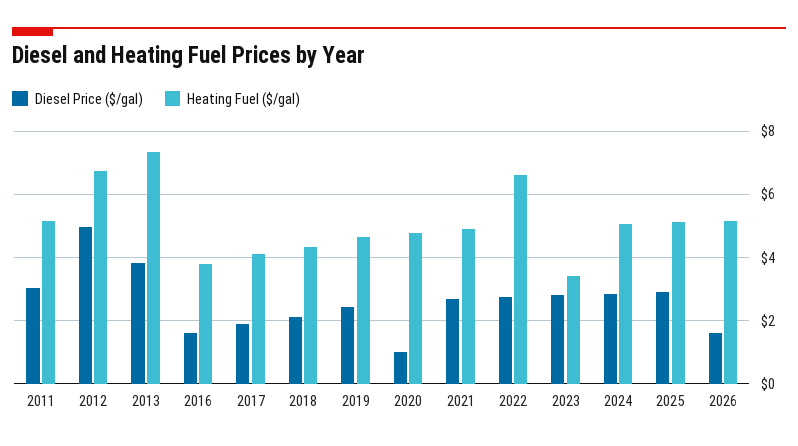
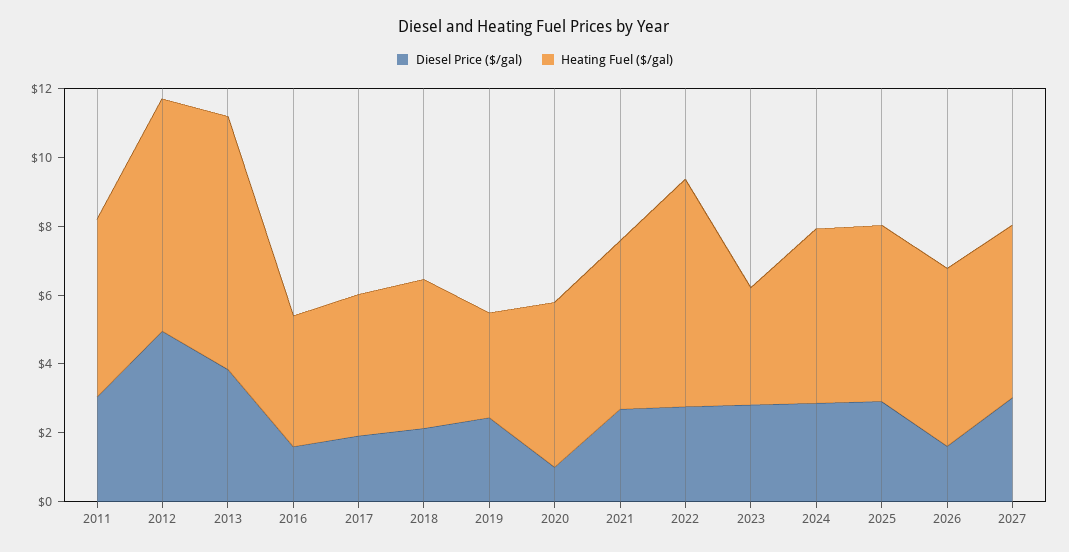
Heating Fuel ($/gal), 2019: 4.6 -> 3
Diesel Price ($/gal), 2027: none -> 3
Heating Fuel ($/gal), 2027: none -> 5

